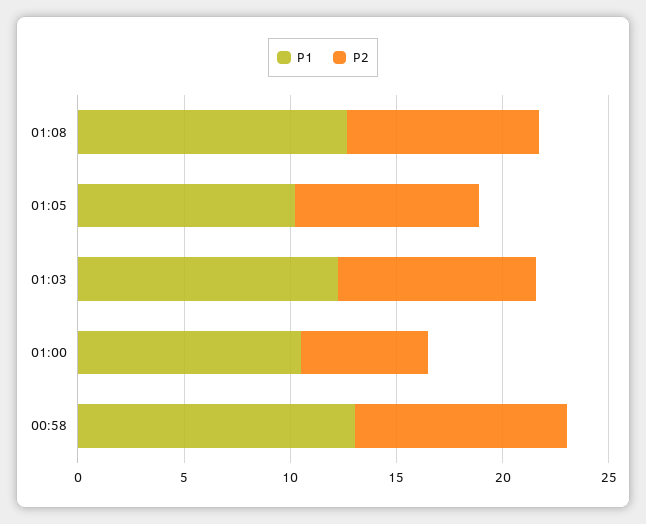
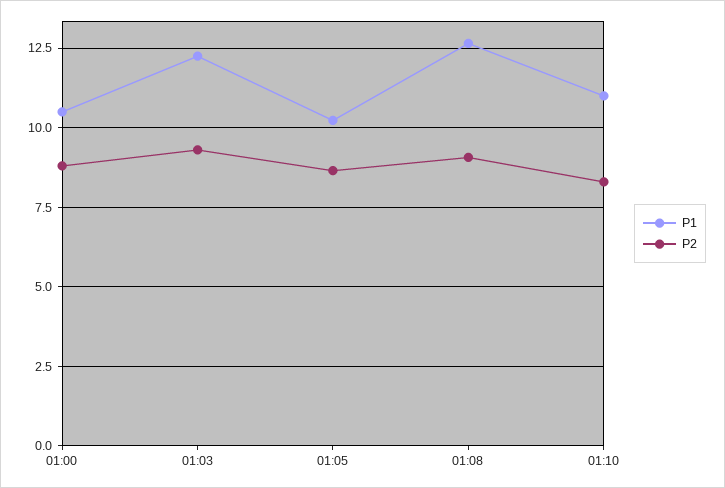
P2, 01:00: 6 -> 8.75
P1, 00:58: 13 -> none
P2, 00:58: 10 -> none
P1, 01:10: none -> 11
P2, 01:10: none -> 8.25

